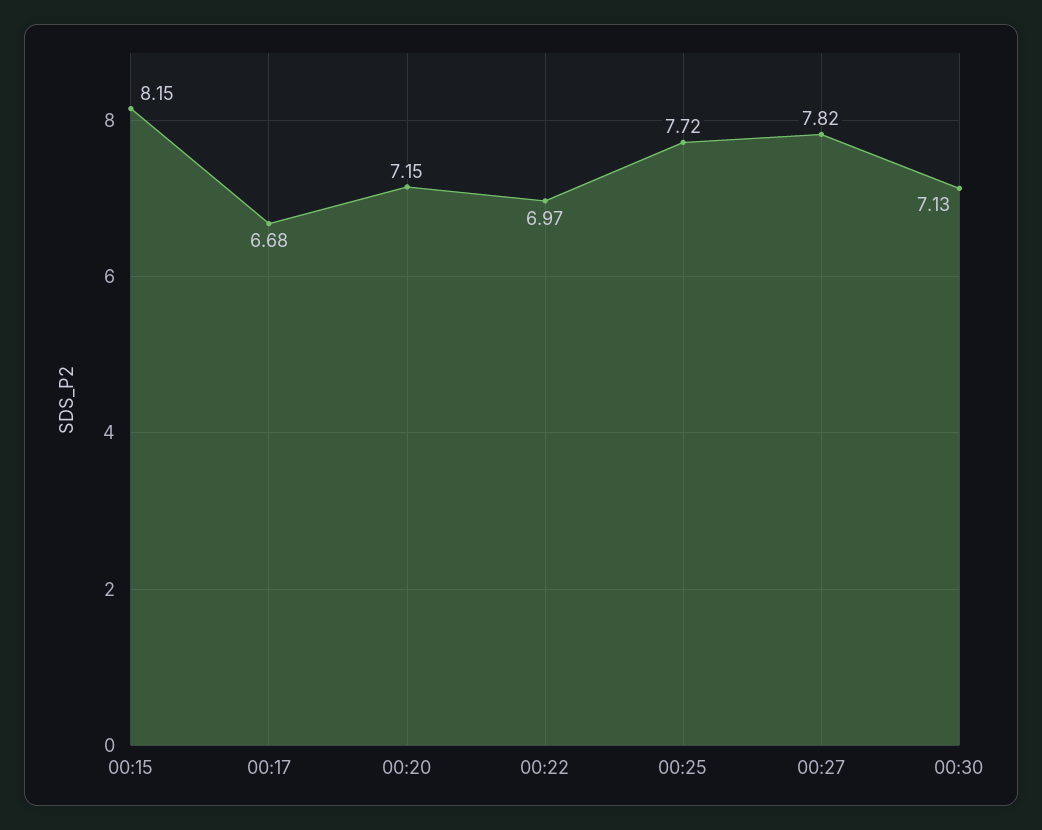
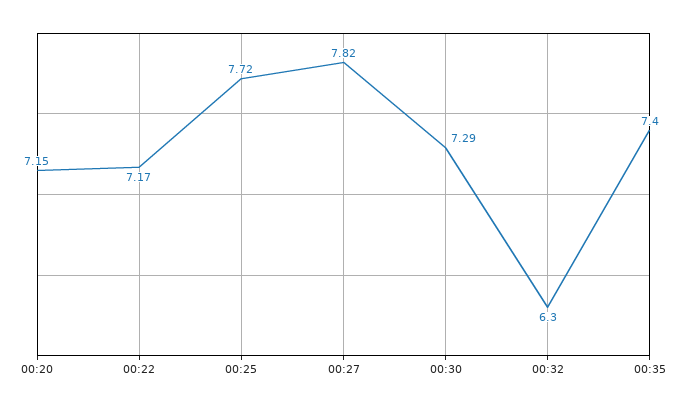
00:15: 8.15 -> none
00:17: 6.68 -> none
00:22: 6.97 -> 7.17
00:30: 7.13 -> 7.29
00:32: none -> 6.3
00:35: none -> 7.4

